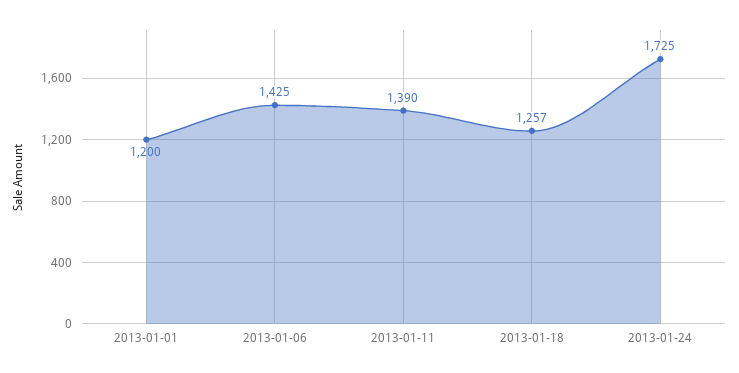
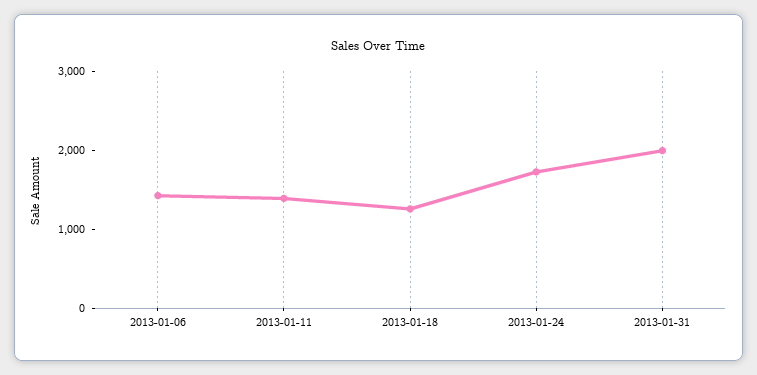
2013-01-01: 1200 -> none
2013-01-31: none -> 2000

